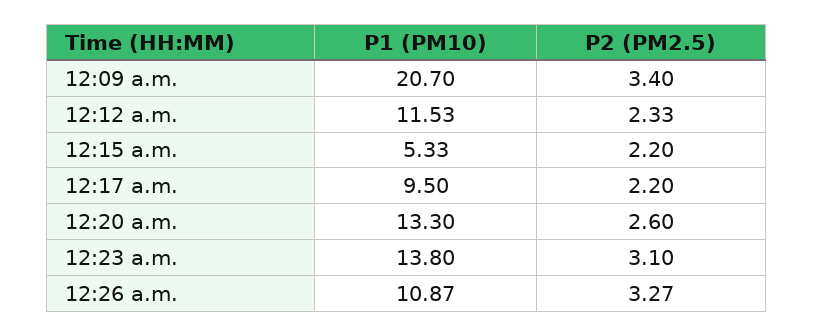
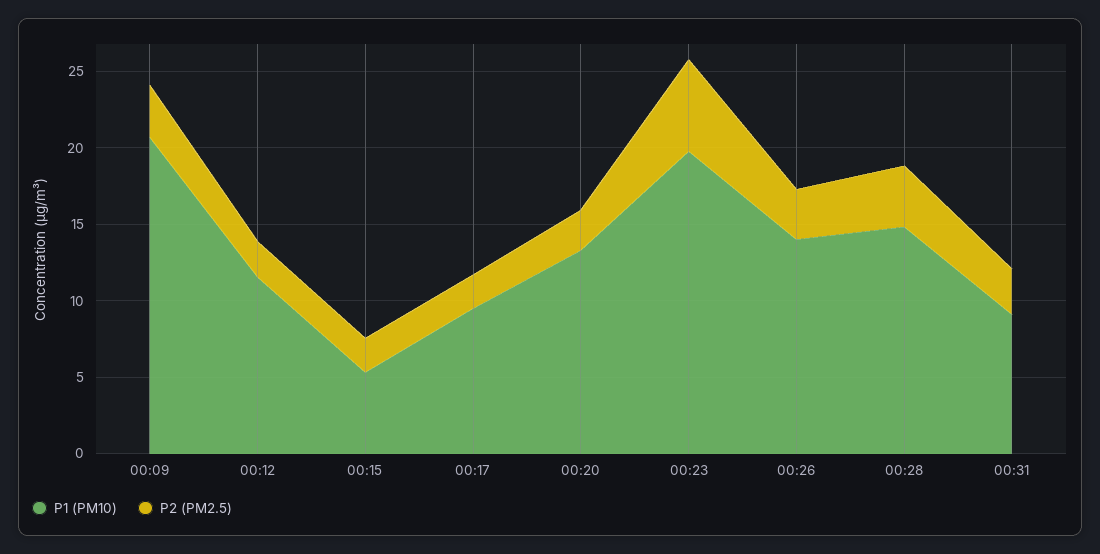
P1 (PM10), 12:23 a.m.: 13.8 -> 20
P2 (PM2.5), 12:23 a.m.: 3.1 -> 6
P1 (PM10), 12:26 a.m.: 10.87 -> 14
P1 (PM10), 00:28: none -> 15
P2 (PM2.5), 00:28: none -> 4
P1 (PM10), 00:31: none -> 9
P2 (PM2.5), 00:31: none -> 3

